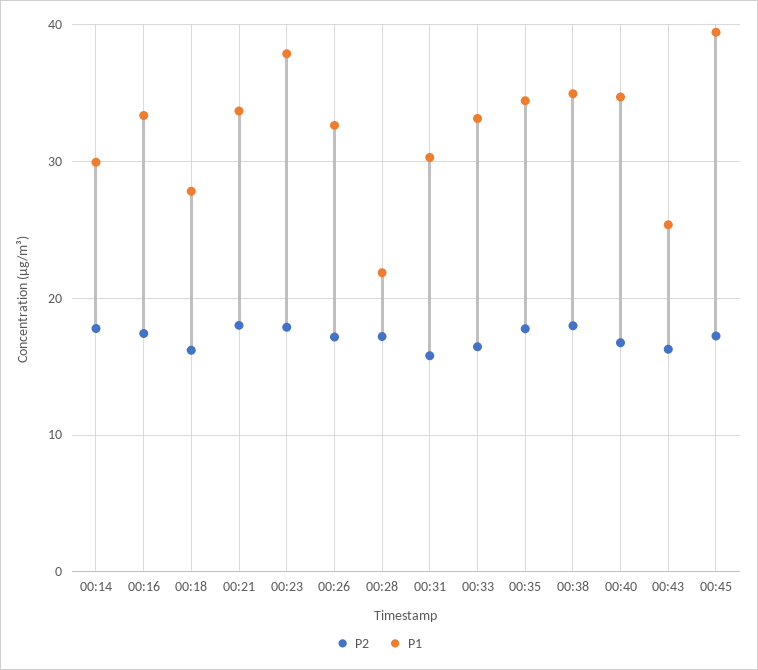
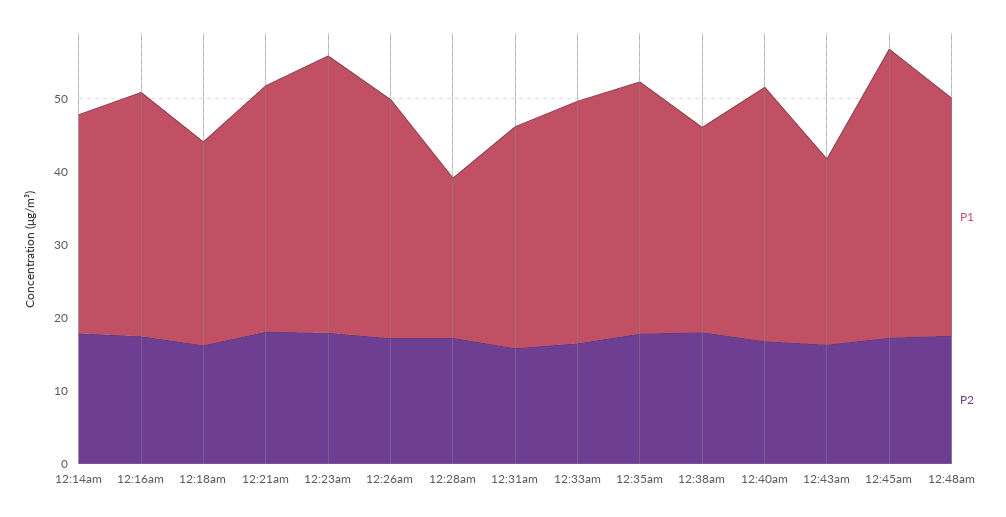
P1, 00:38: 35 -> 28
P1, 12:48am: none -> 32
P2, 12:48am: none -> 18

